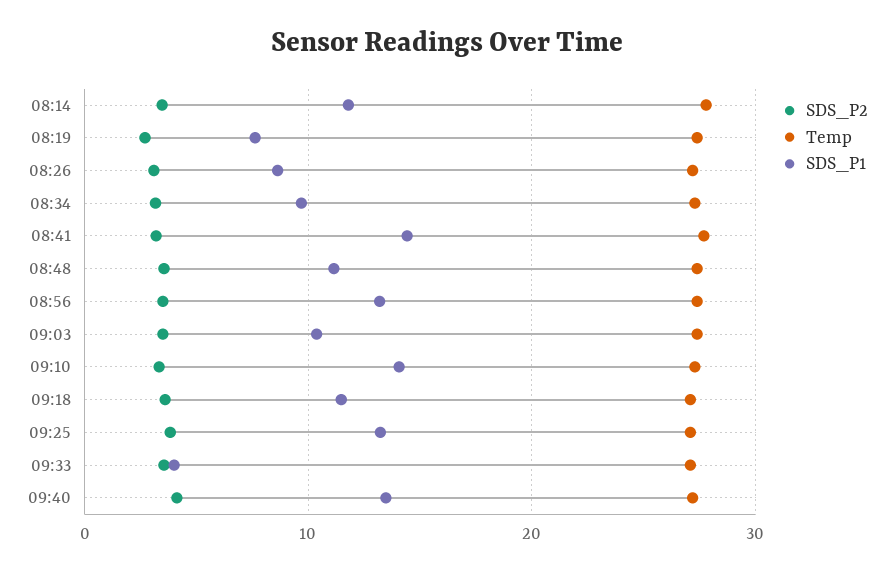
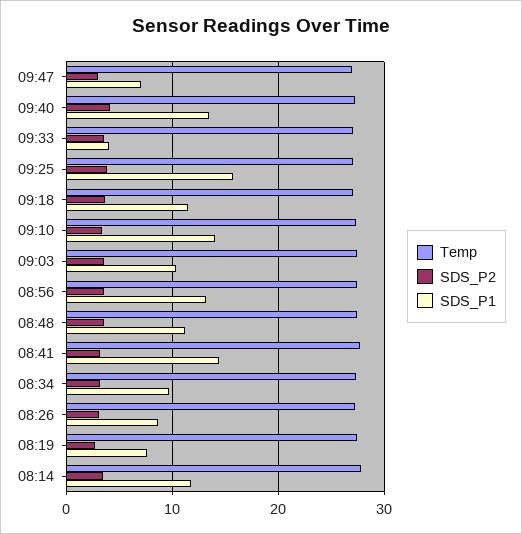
SDS_P1, 09:25: 13 -> 16
Temp, 09:47: none -> 27
SDS_P2, 09:47: none -> 3
SDS_P1, 09:47: none -> 7

